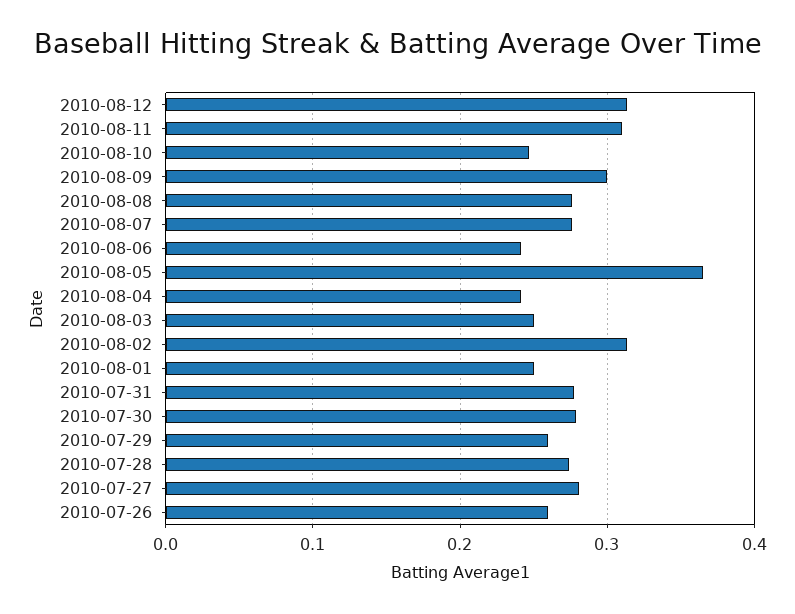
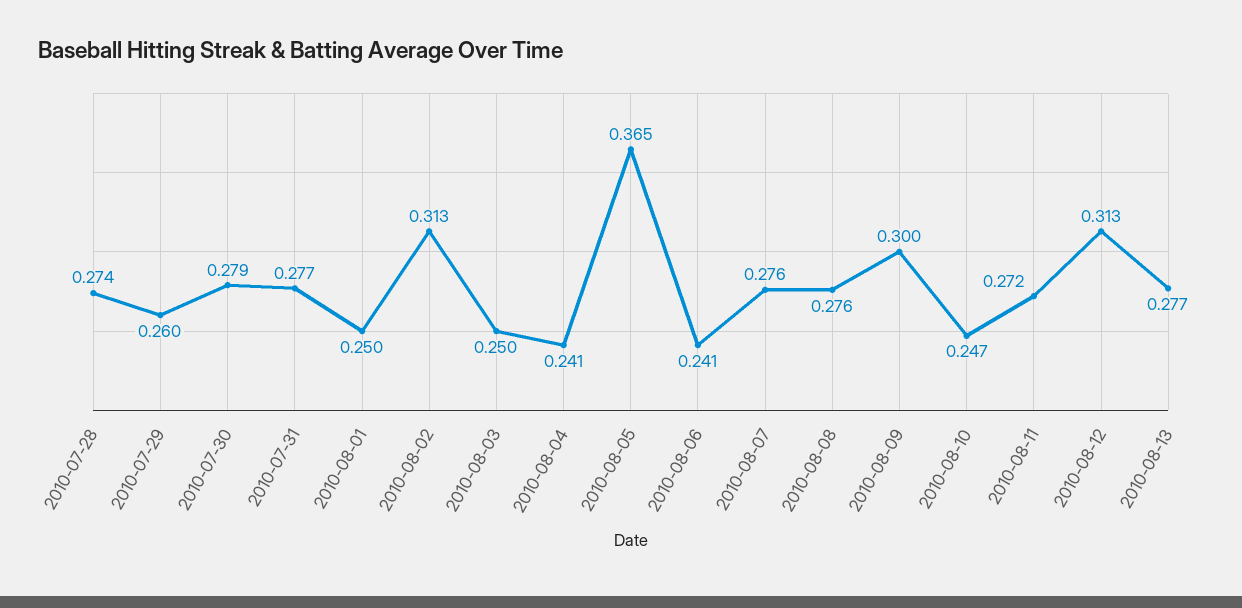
2010-08-11: 0.31 -> 0.272
2010-07-27: 0.28 -> none
2010-07-26: 0.26 -> none
2010-08-13: none -> 0.277

